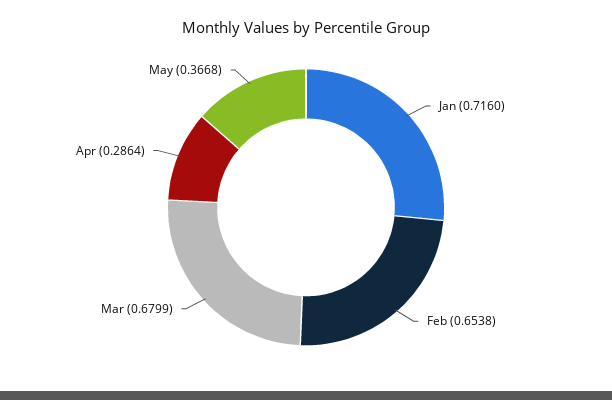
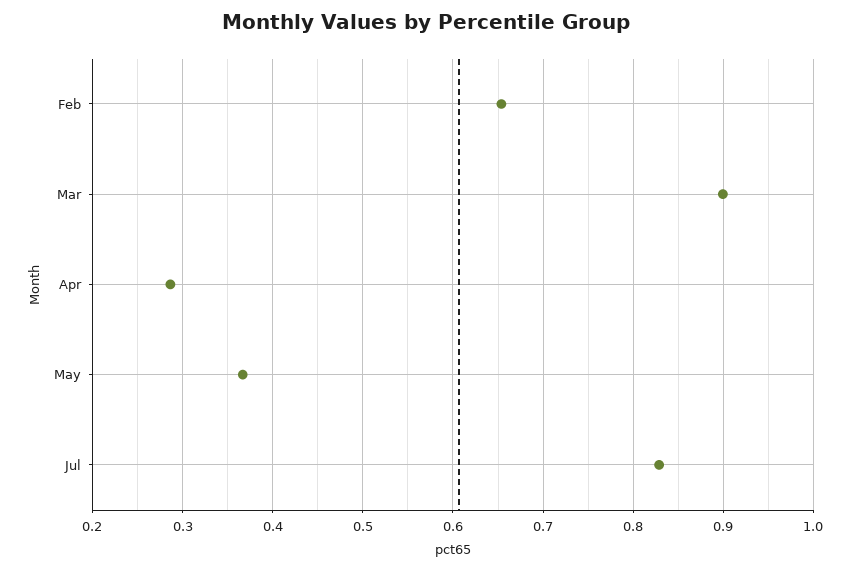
Jan: 0.716 -> none
Mar: 0.6799 -> 0.9
Jul: none -> 0.83

